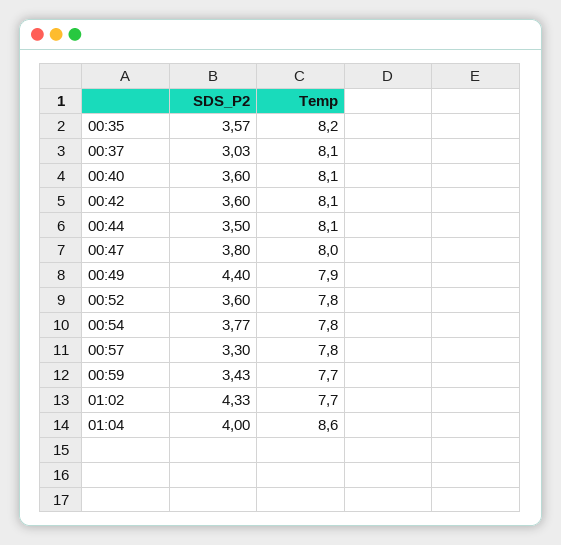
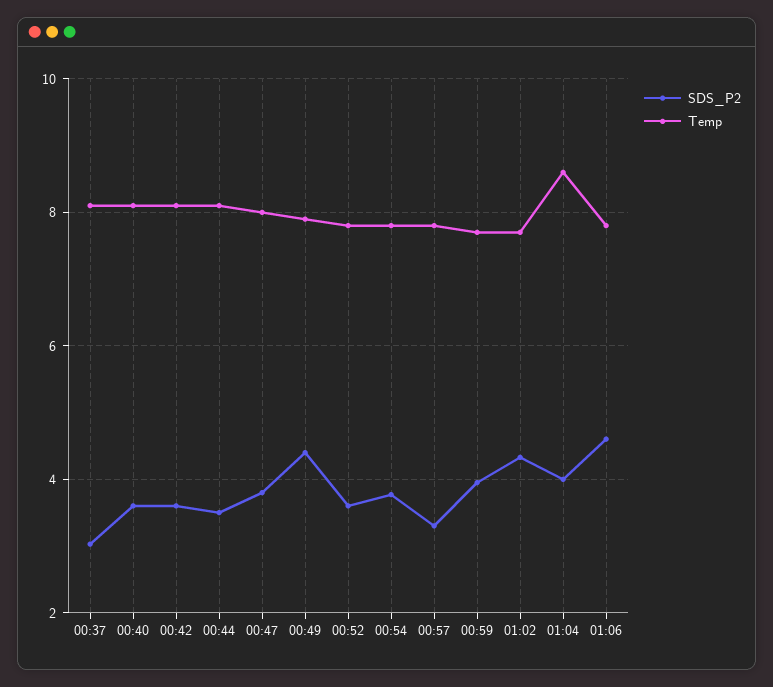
SDS_P2, 00:35: 3.57 -> none
Temp, 00:35: 8.2 -> none
SDS_P2, 00:59: 3.43 -> 4
SDS_P2, 01:06: none -> 4.6
Temp, 01:06: none -> 7.8

